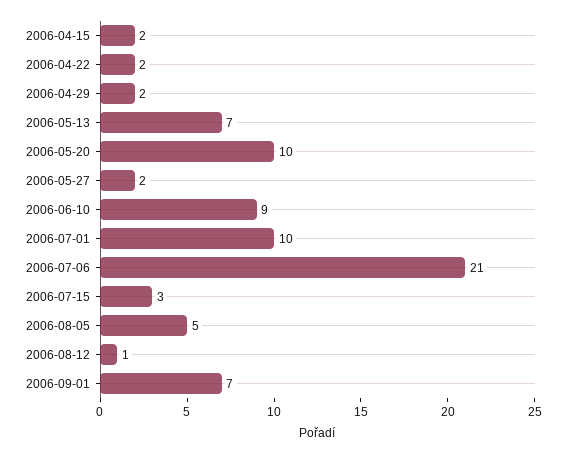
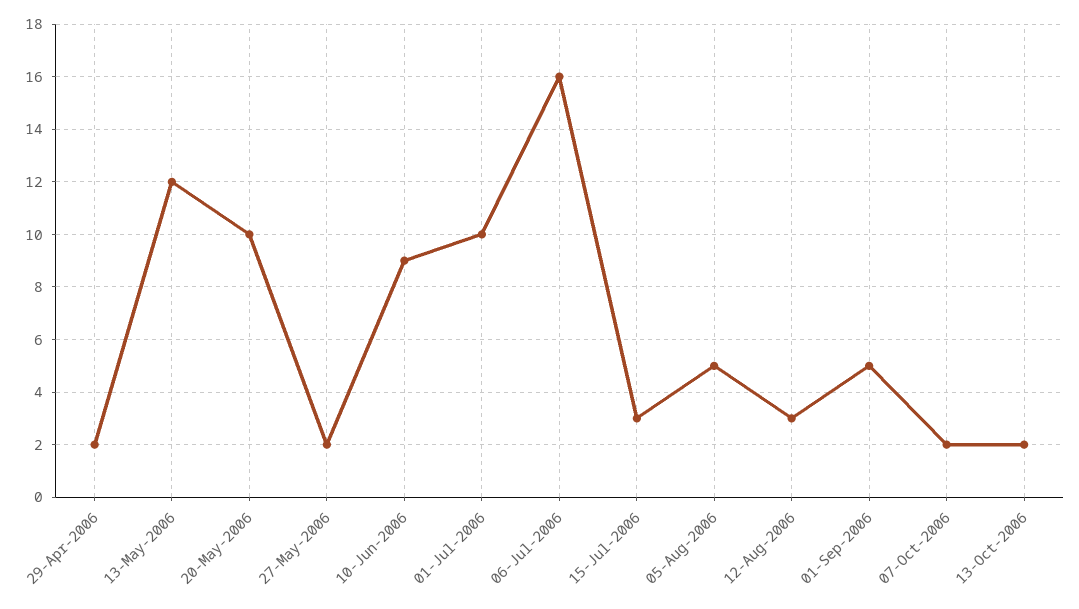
2006-04-15: 2 -> none
2006-04-22: 2 -> none
2006-05-13: 7 -> 12
2006-07-06: 21 -> 16
2006-08-12: 1 -> 3
2006-09-01: 7 -> 5
07-Oct-2006: none -> 2
13-Oct-2006: none -> 2

